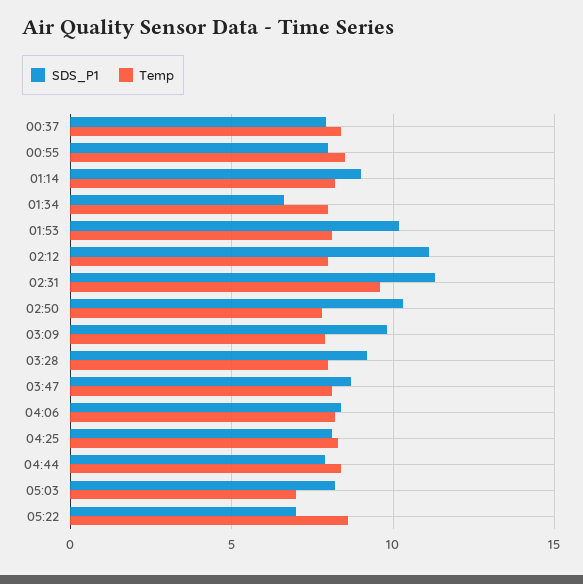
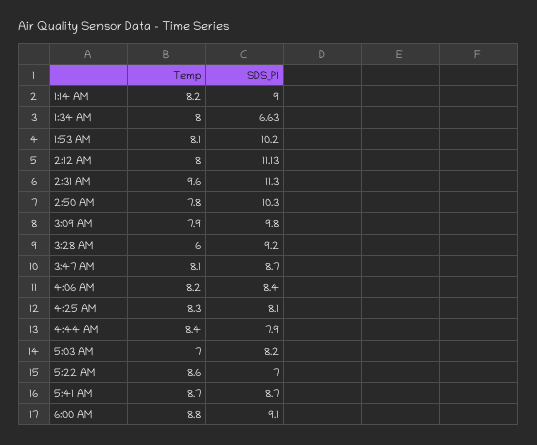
SDS_P1, 00:37: 8 -> none
Temp, 00:37: 8.5 -> none
SDS_P1, 00:55: 8 -> none
Temp, 00:55: 8.5 -> none
Temp, 03:28: 8 -> 6
Temp, 5:41 AM: none -> 8.7
SDS_P1, 5:41 AM: none -> 8.7
Temp, 6:00 AM: none -> 8.8
SDS_P1, 6:00 AM: none -> 9.1

